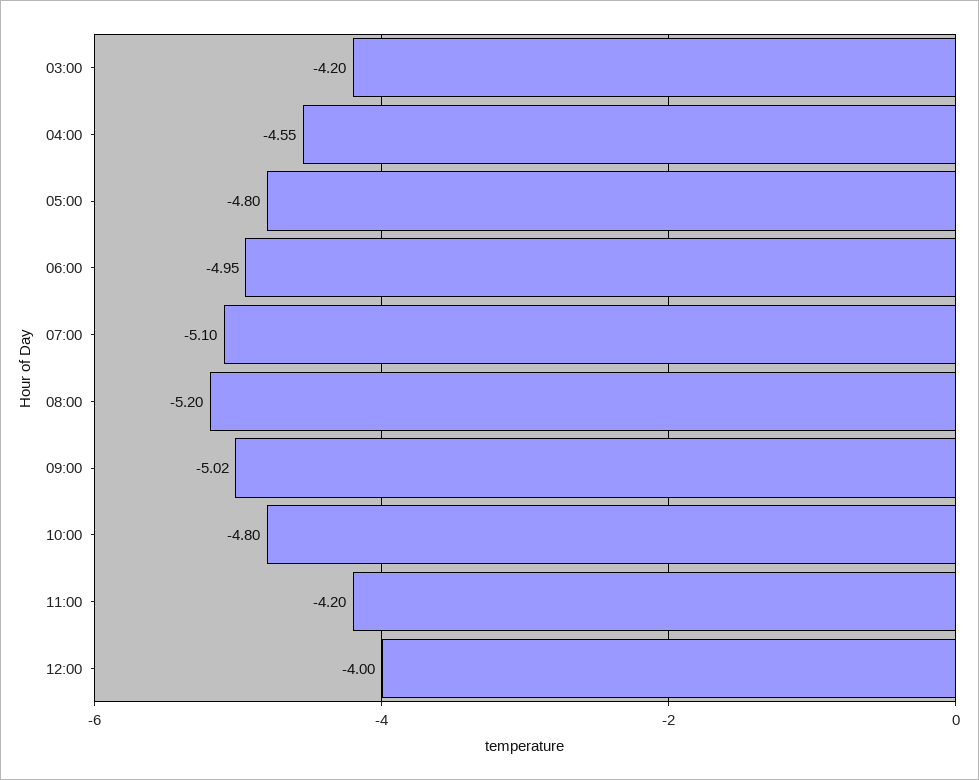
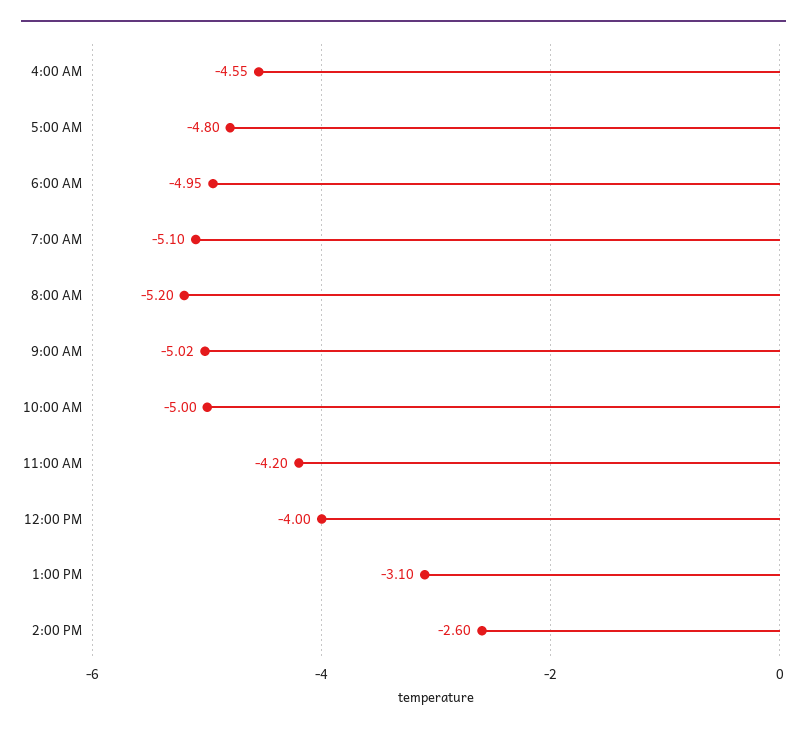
03:00: -4.2 -> none
10:00: -4.8 -> -5
1:00 PM: none -> -3.1
2:00 PM: none -> -2.6

